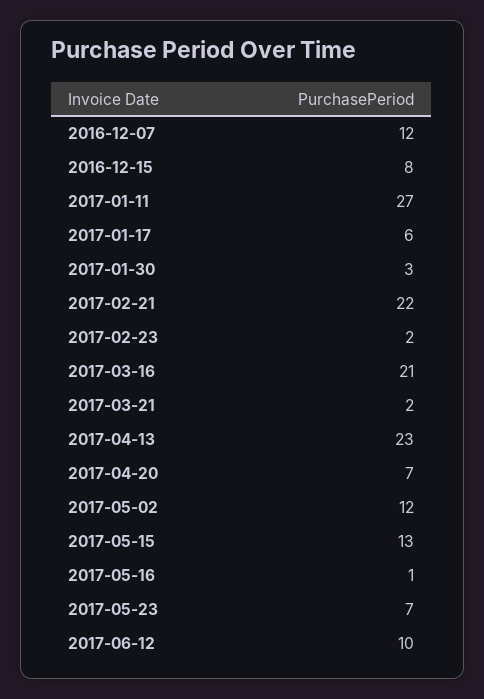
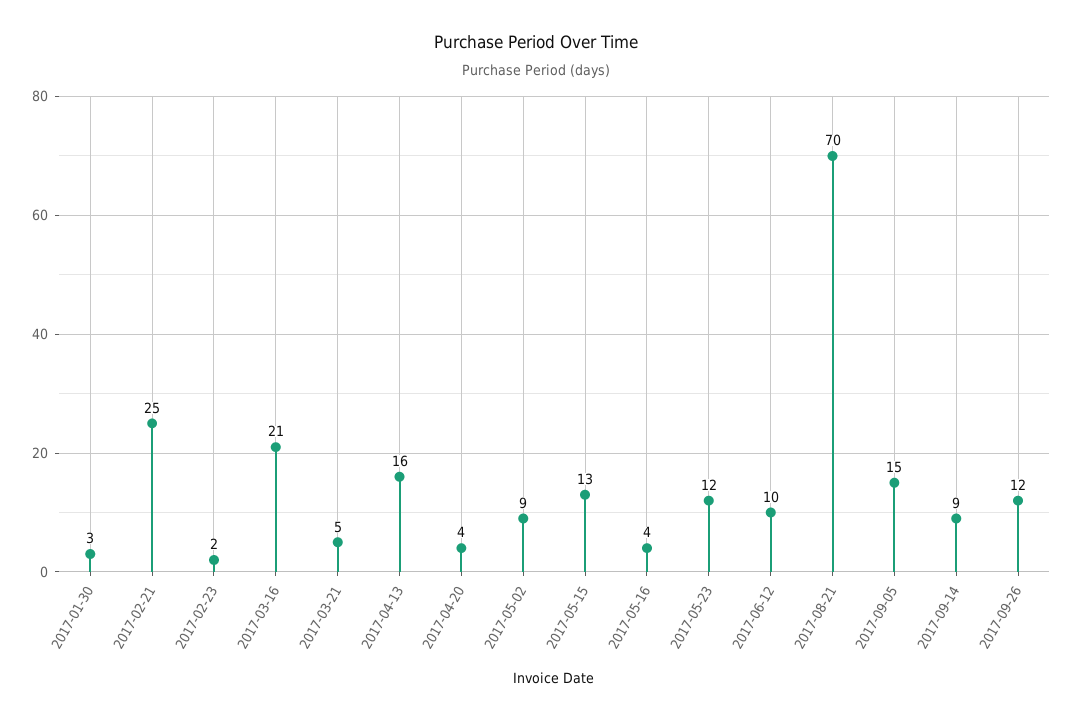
2016-12-07: 12 -> none
2016-12-15: 8 -> none
2017-01-11: 27 -> none
2017-01-17: 6 -> none
2017-02-21: 22 -> 25
2017-03-21: 2 -> 5
2017-04-13: 23 -> 16
2017-04-20: 7 -> 4
2017-05-02: 12 -> 9
2017-05-16: 1 -> 4
2017-05-23: 7 -> 12
2017-08-21: none -> 70
2017-09-05: none -> 15
2017-09-14: none -> 9
2017-09-26: none -> 12

